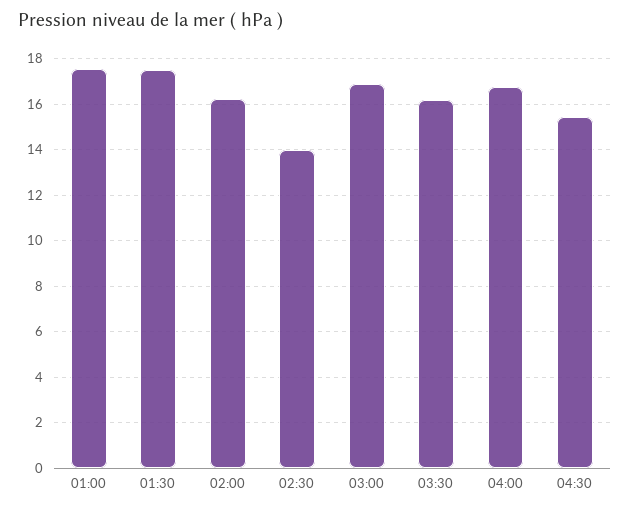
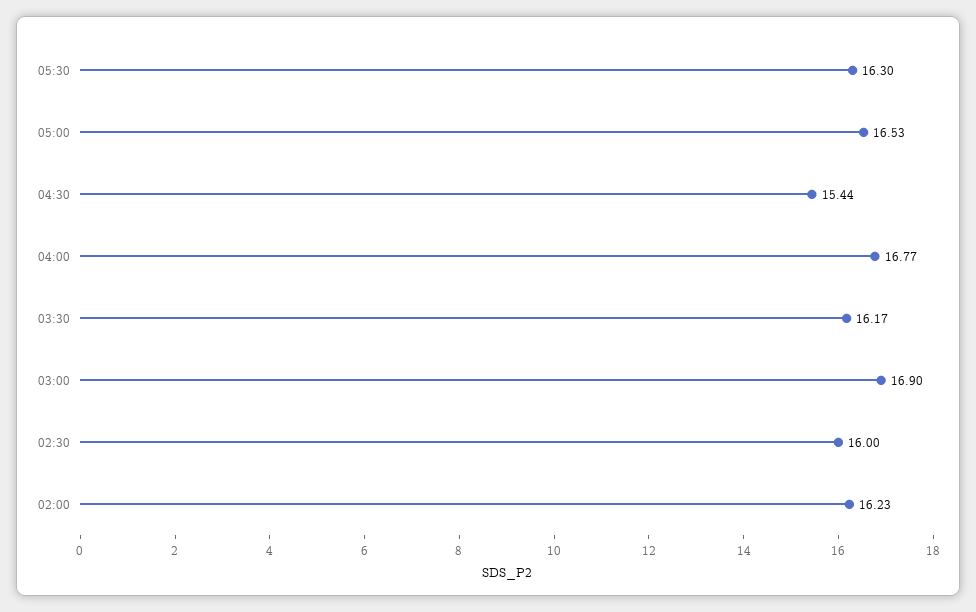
01:00: 17.5 -> none
01:30: 17.5 -> none
02:30: 14 -> 16
05:30: none -> 16.3
05:00: none -> 16.53

